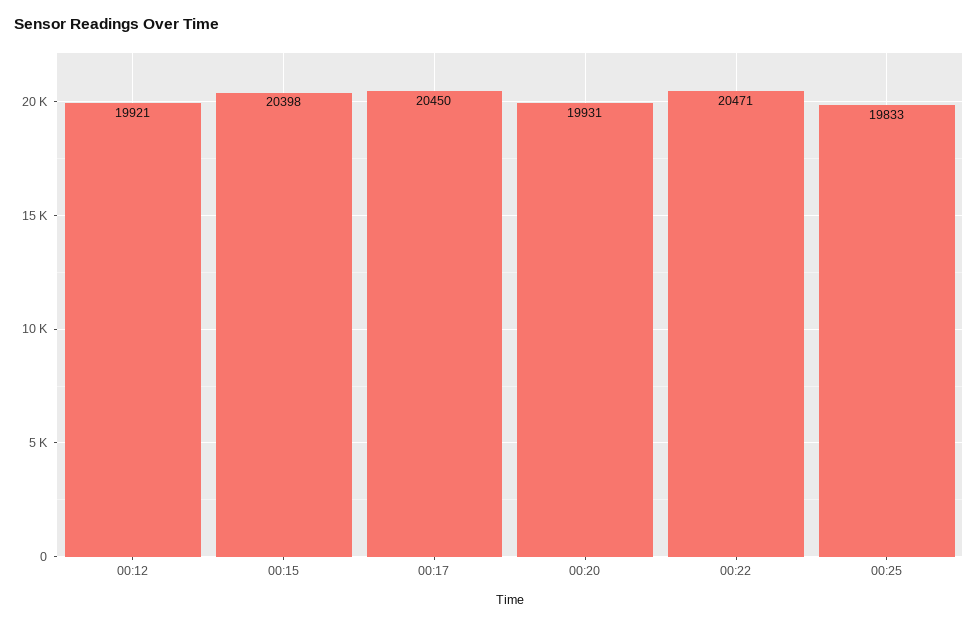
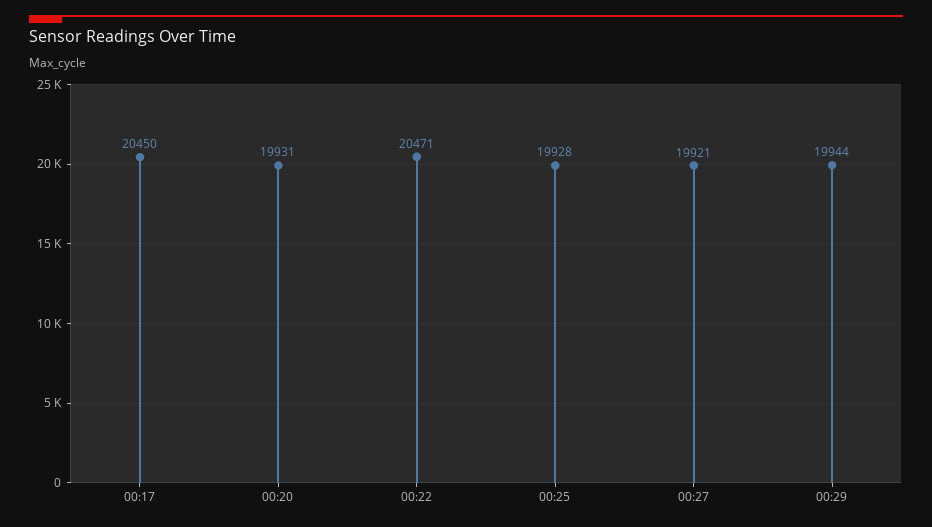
00:12: 19921 -> none
00:15: 20398 -> none
00:25: 19833 -> 19928
00:27: none -> 19921
00:29: none -> 19944

